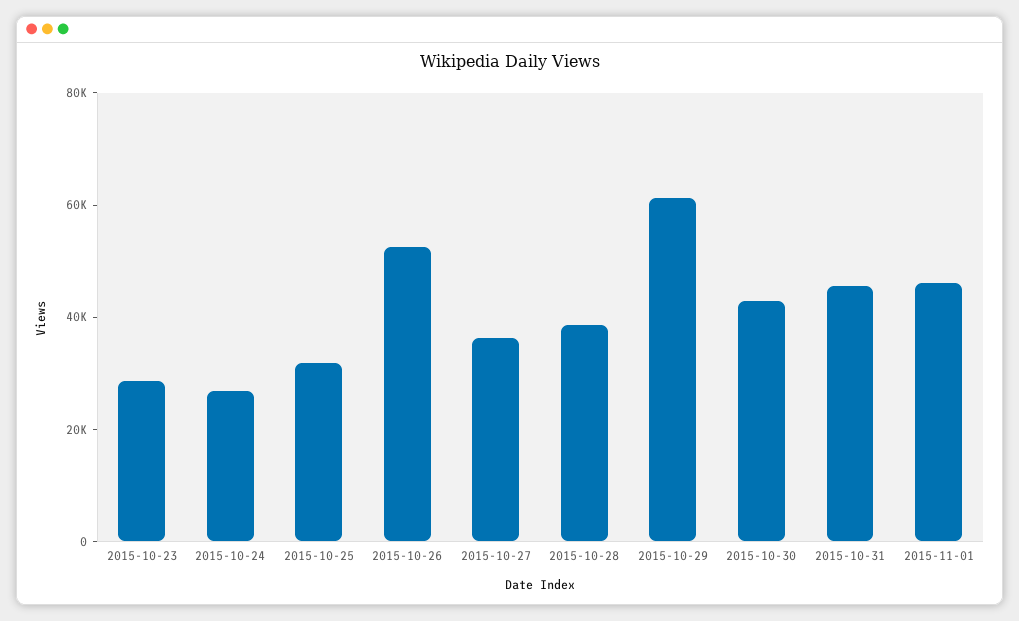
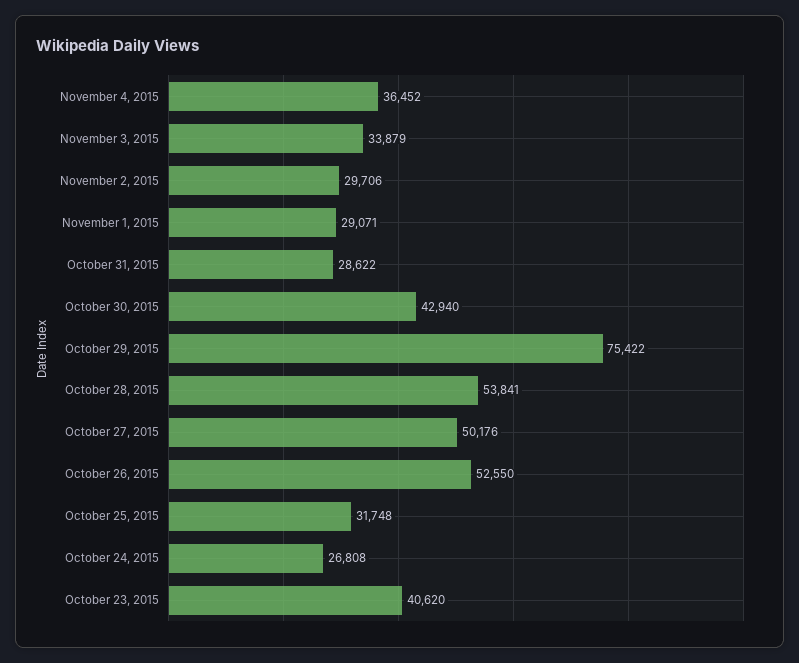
2015-10-23: 30000 -> 40620
2015-10-27: 35000 -> 50176
2015-10-28: 40000 -> 53841
2015-10-29: 60000 -> 75422
2015-10-31: 45000 -> 28622
2015-11-01: 45000 -> 29071
November 4, 2015: none -> 36452
November 3, 2015: none -> 33879
November 2, 2015: none -> 29706

